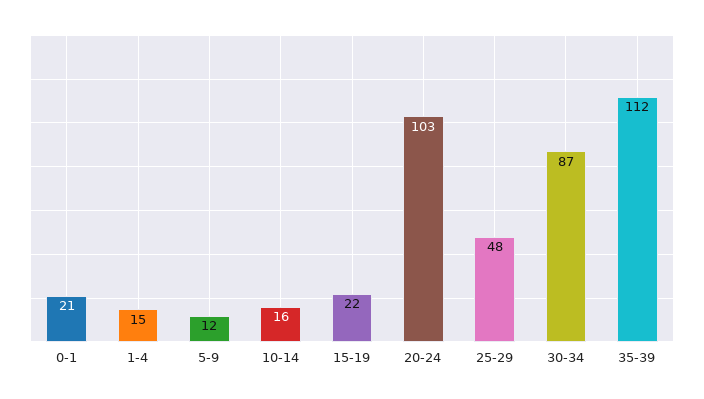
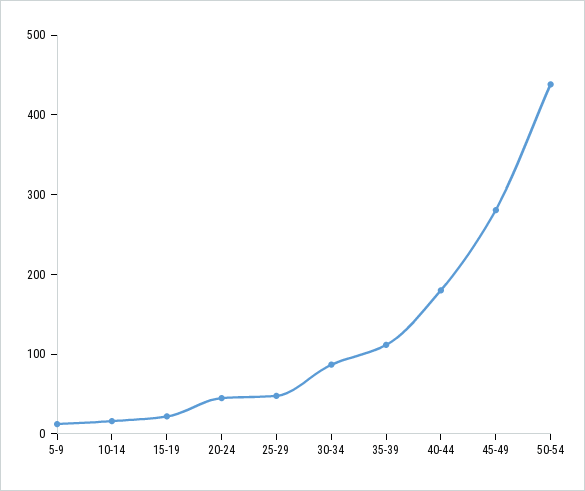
0-1: 21 -> none
1-4: 15 -> none
20-24: 103 -> 40
40-44: none -> 180
45-49: none -> 280
50-54: none -> 440

